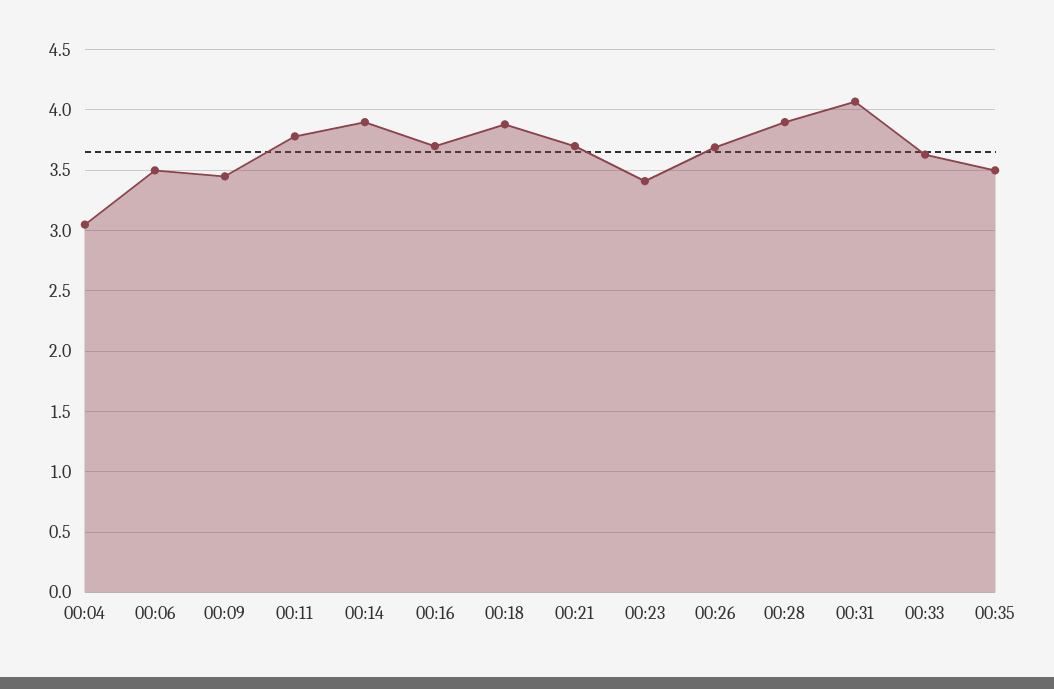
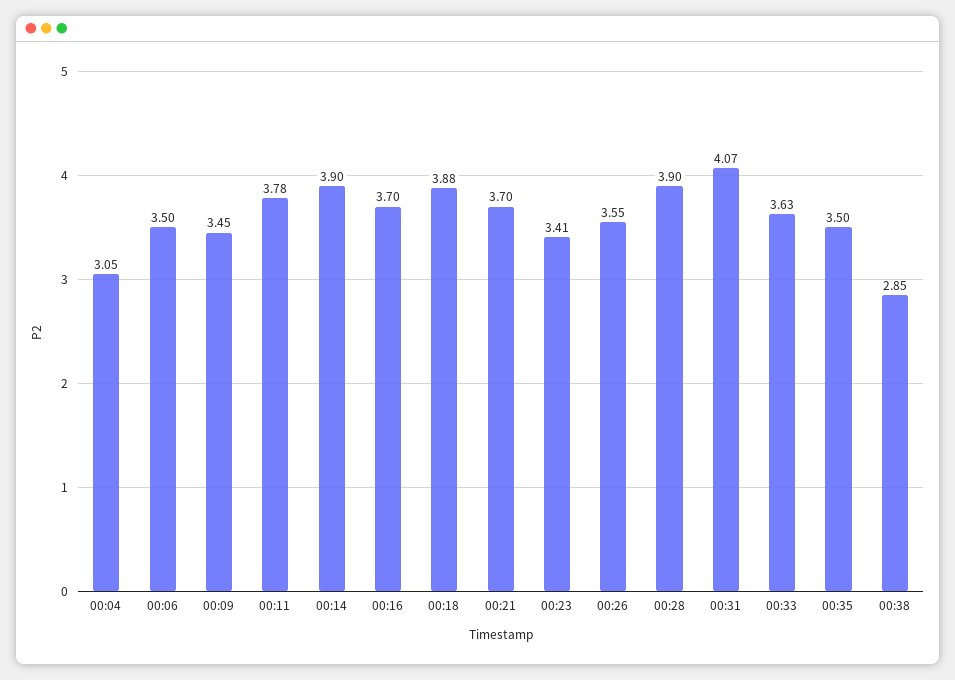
00:26: 3.7 -> 3.55
00:38: none -> 2.85

